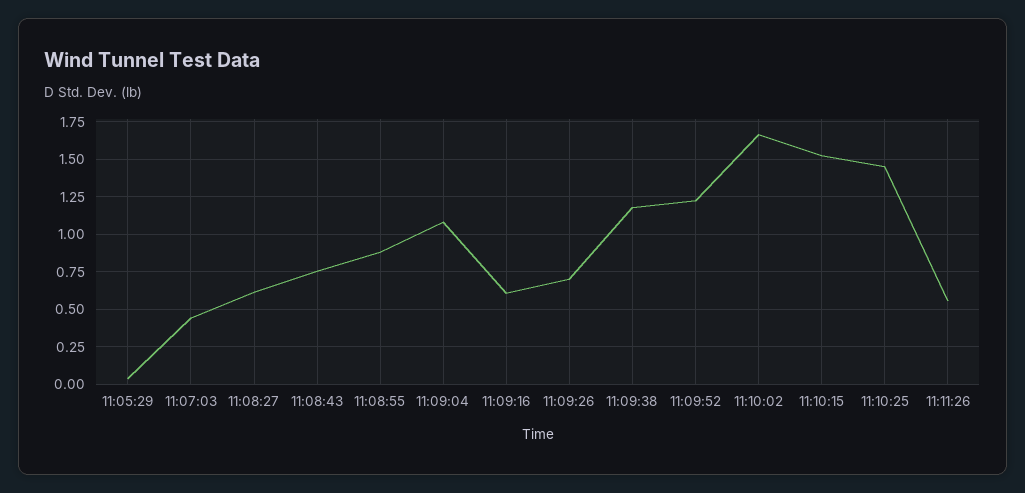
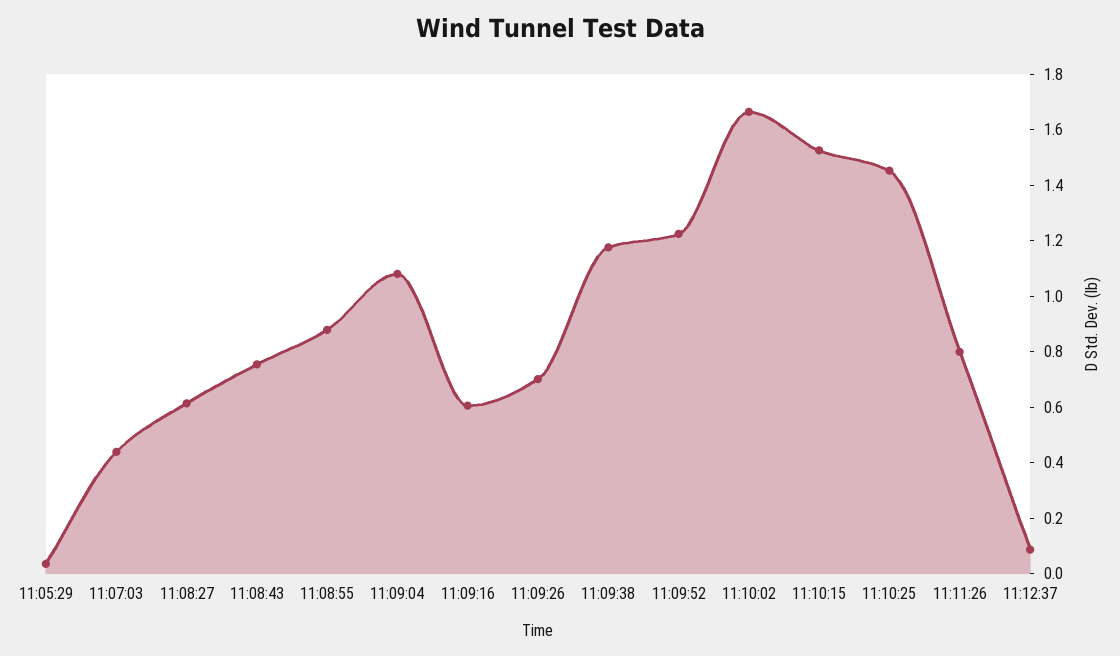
11:11:26: 0.55 -> 0.8
11:12:37: none -> 0.1

